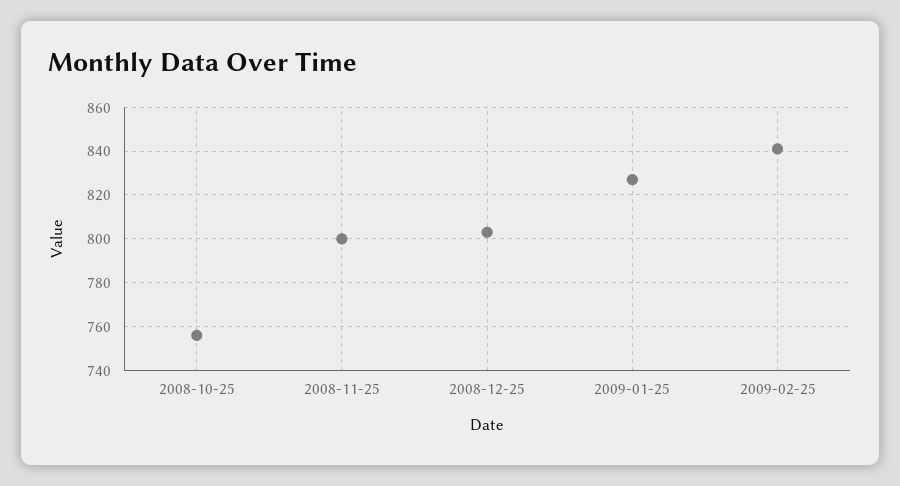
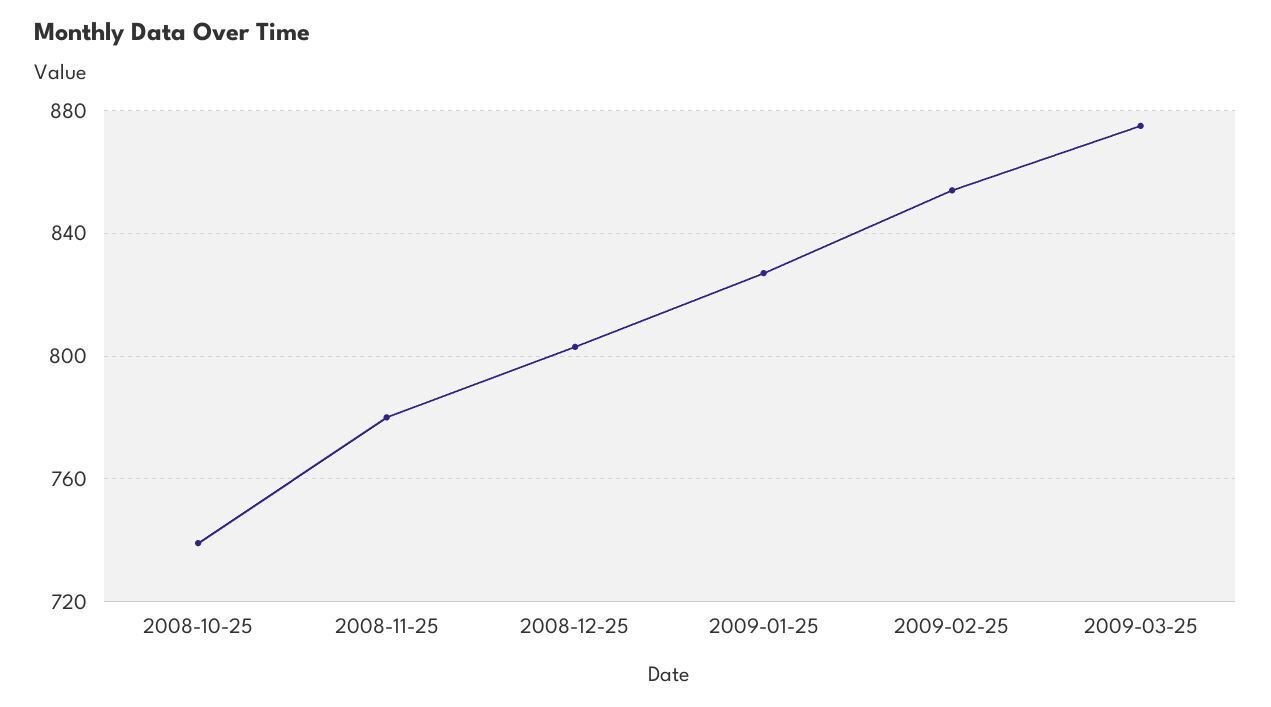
2008-10-25: 755 -> 740
2008-11-25: 800 -> 780
2009-02-25: 840 -> 855
2009-03-25: none -> 875

